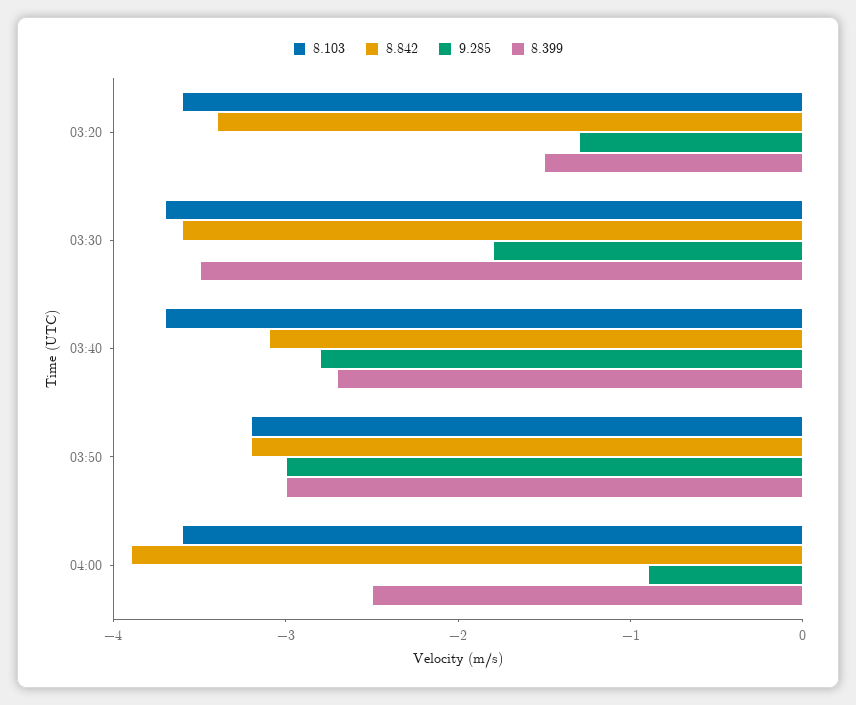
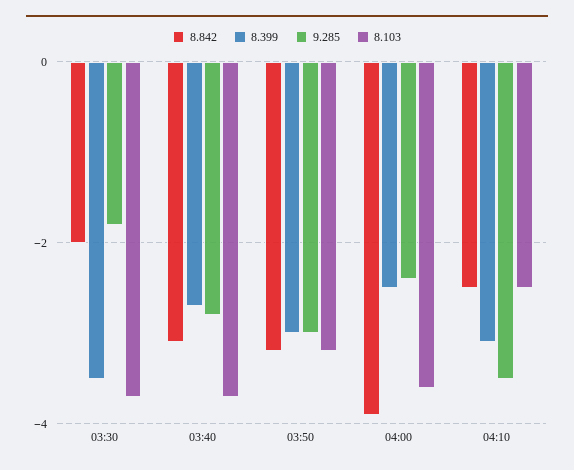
8.103, 03:20: -3.6 -> none
8.842, 03:20: -3.4 -> none
9.285, 03:20: -1.3 -> none
8.399, 03:20: -1.5 -> none
8.842, 03:30: -3.6 -> -2
9.285, 04:00: -0.9 -> -2.5
8.842, 04:10: none -> -2.5
8.399, 04:10: none -> -3
9.285, 04:10: none -> -3.5
8.103, 04:10: none -> -2.5

